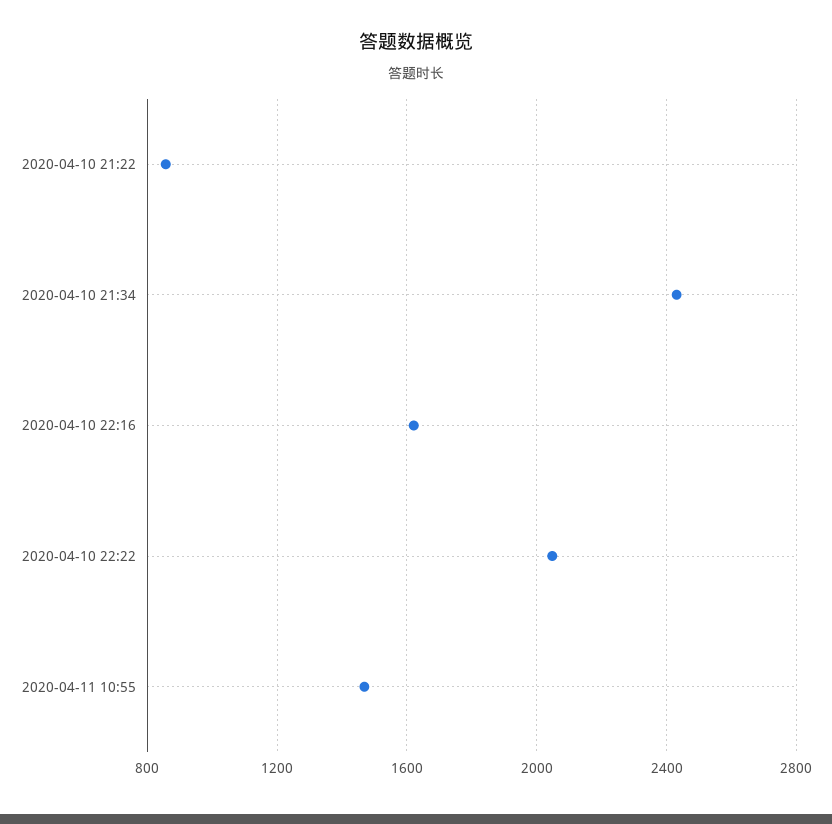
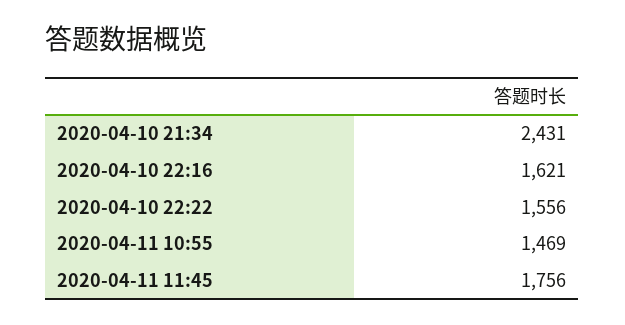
2020-04-10 21:22: 850 -> none
2020-04-10 22:22: 2050 -> 1556
2020-04-11 11:45: none -> 1756

